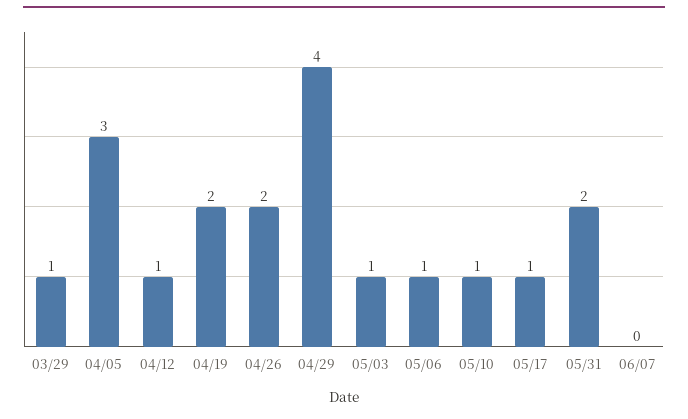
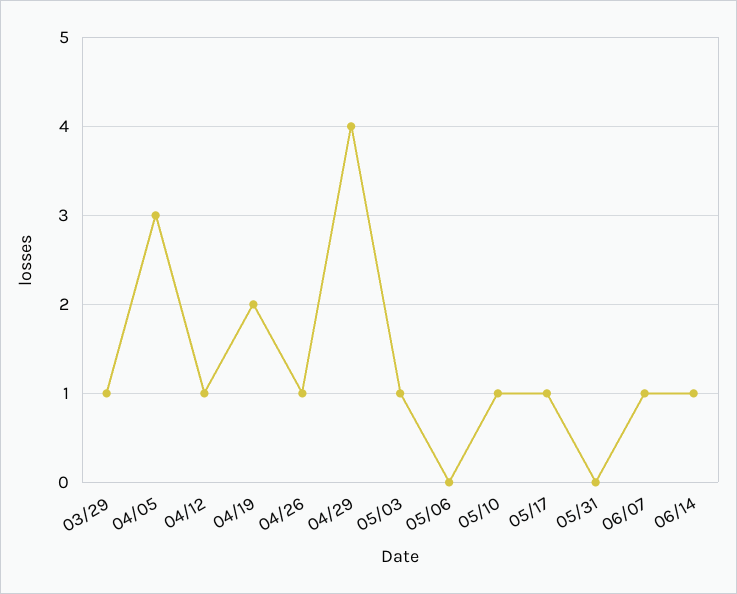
04/26: 2 -> 1
05/06: 1 -> 0
05/31: 2 -> 0
06/07: 0 -> 1
06/14: none -> 1

